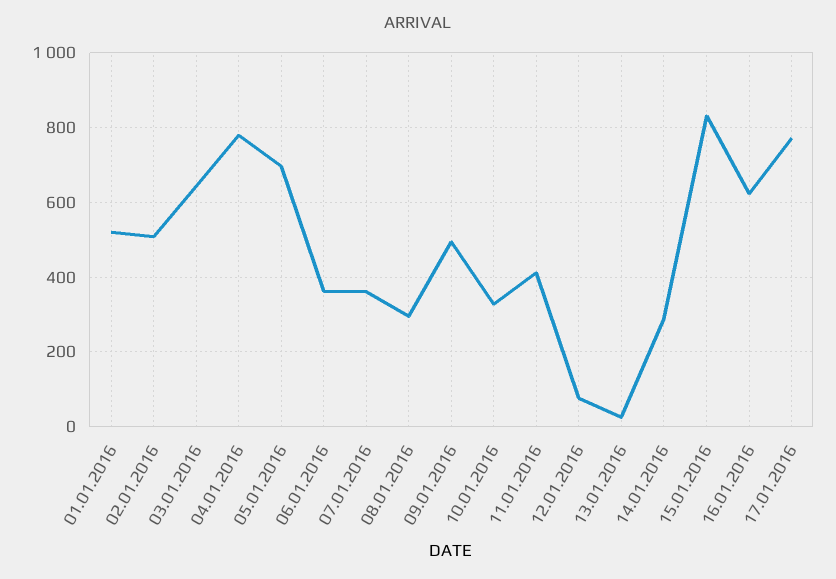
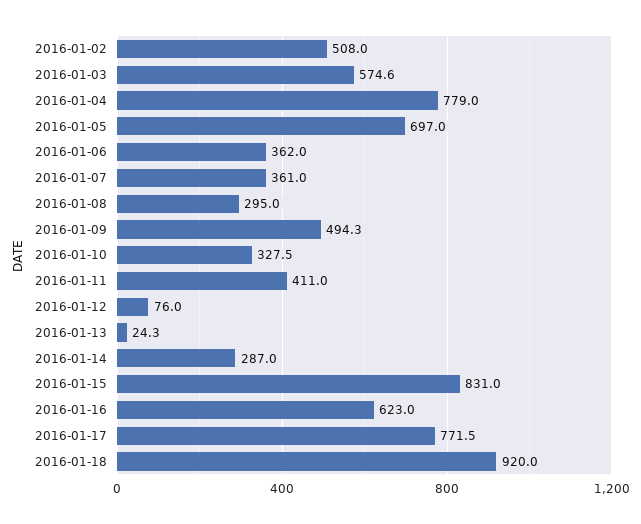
01.01.2016: 520 -> none
03.01.2016: 640 -> 574.6
2016-01-18: none -> 920

